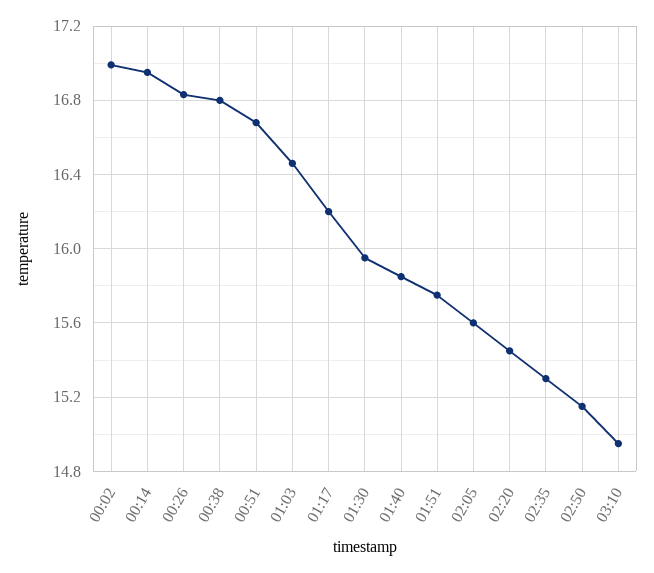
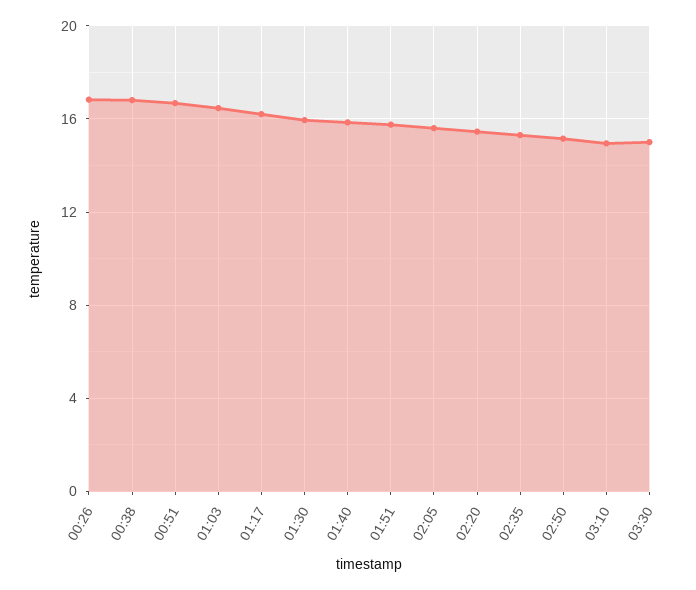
00:02: 17 -> none
00:14: 16.95 -> none
03:30: none -> 15

